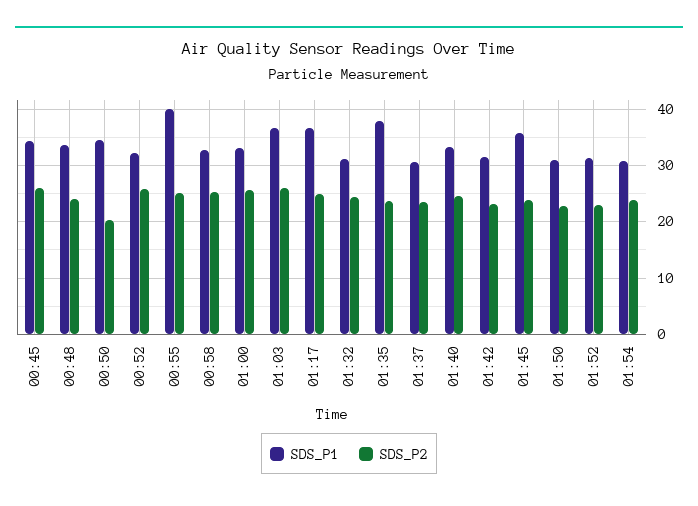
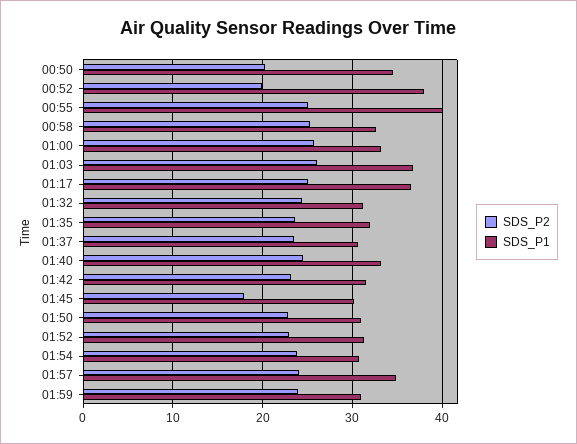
SDS_P1, 00:45: 34 -> none
SDS_P2, 00:45: 26 -> none
SDS_P1, 00:48: 34 -> none
SDS_P2, 00:48: 24 -> none
SDS_P1, 00:52: 32 -> 38
SDS_P2, 00:52: 26 -> 20
SDS_P1, 01:35: 38 -> 32
SDS_P1, 01:45: 36 -> 30
SDS_P2, 01:45: 24 -> 18
SDS_P2, 01:57: none -> 24
SDS_P1, 01:57: none -> 35
SDS_P2, 01:59: none -> 24
SDS_P1, 01:59: none -> 31

